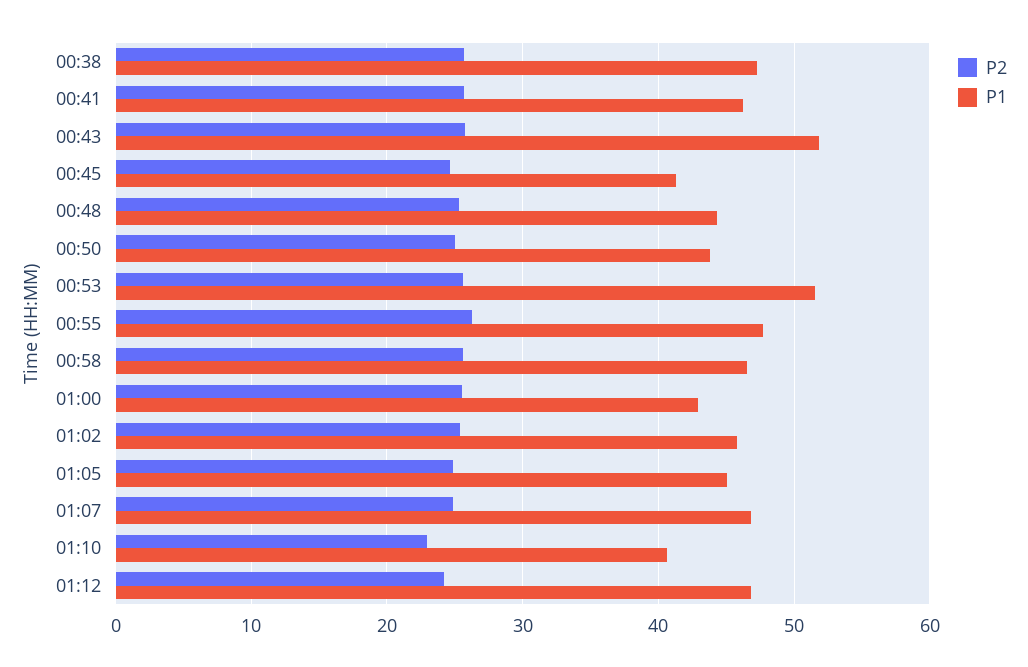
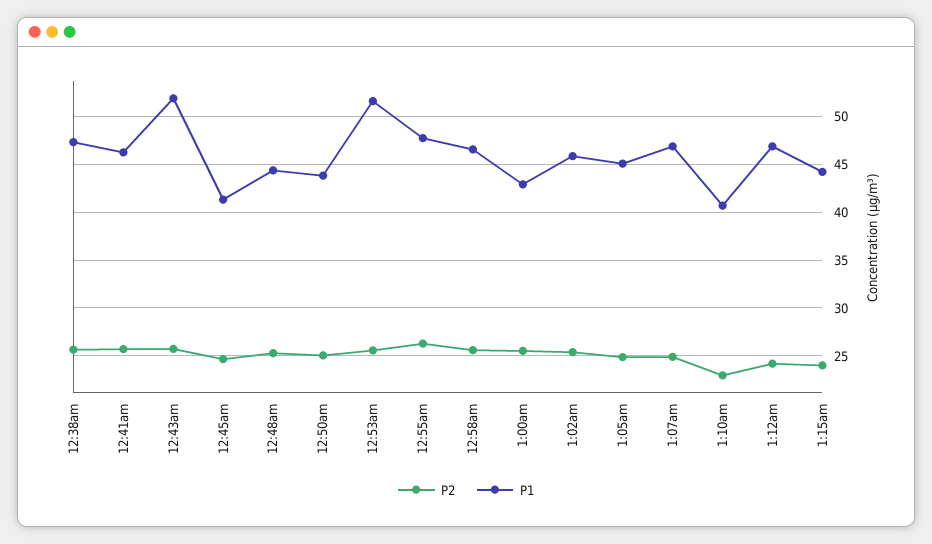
P2, 1:15am: none -> 24
P1, 1:15am: none -> 44

